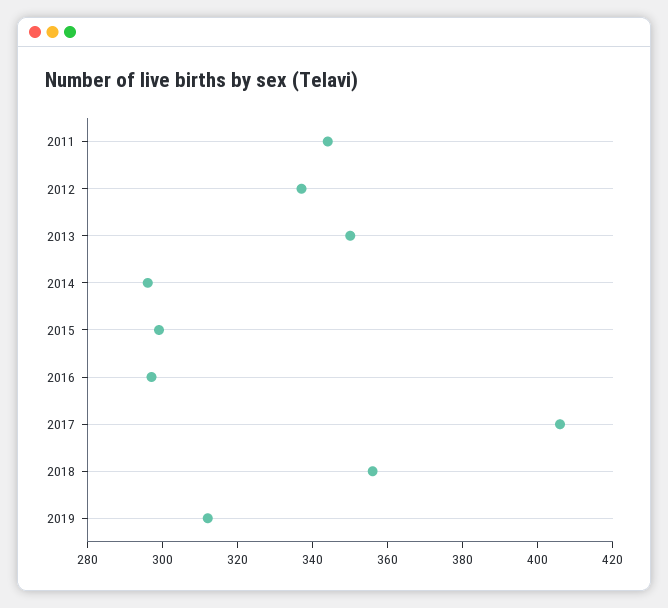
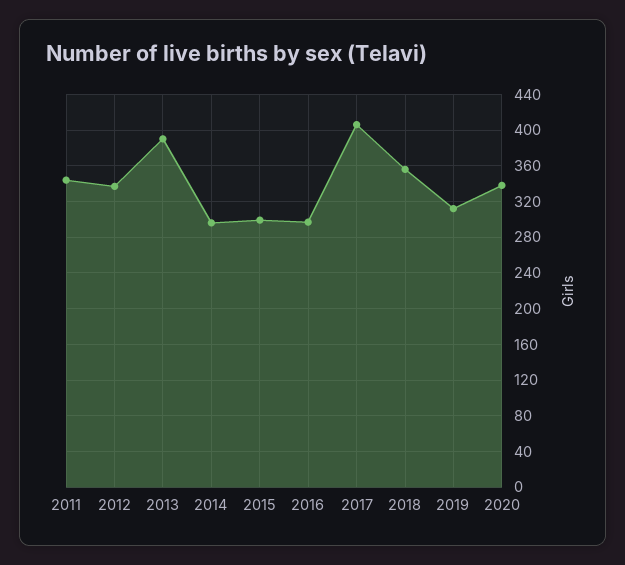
2013: 350 -> 390
2020: none -> 340

